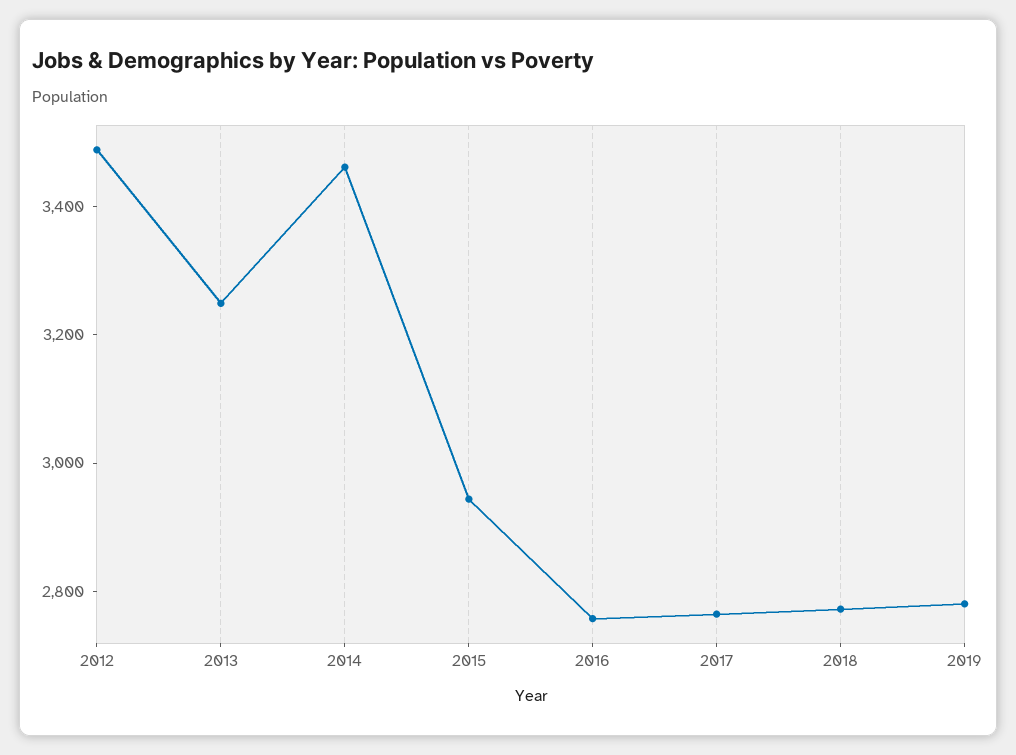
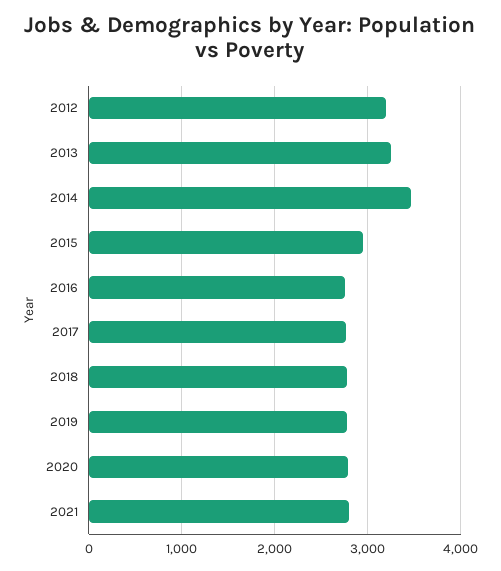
2012: 3500 -> 3200
2020: none -> 2800
2021: none -> 2800

